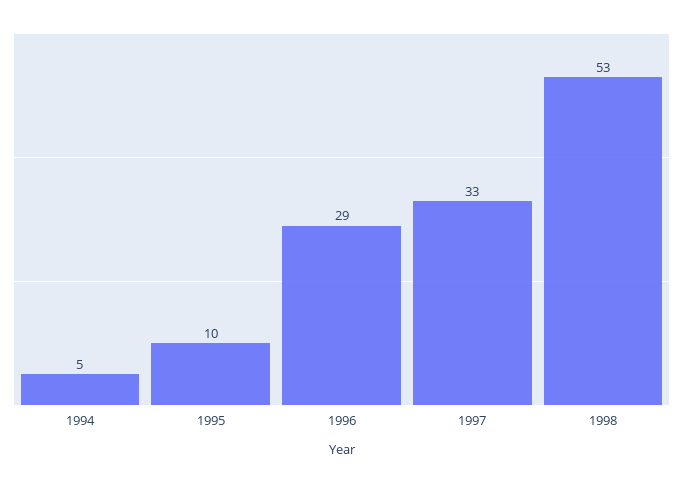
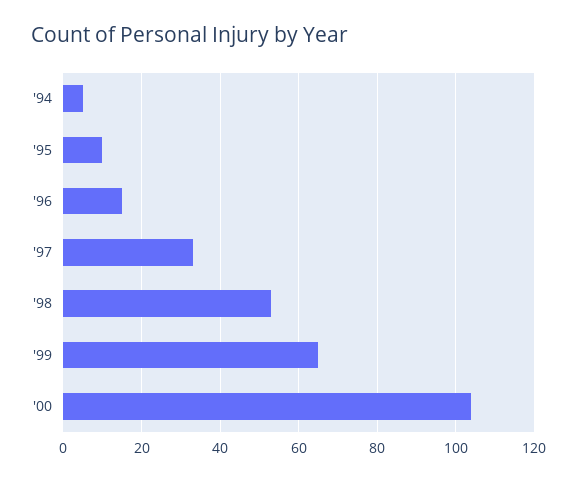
1996: 29 -> 15
'99: none -> 65
'00: none -> 105

